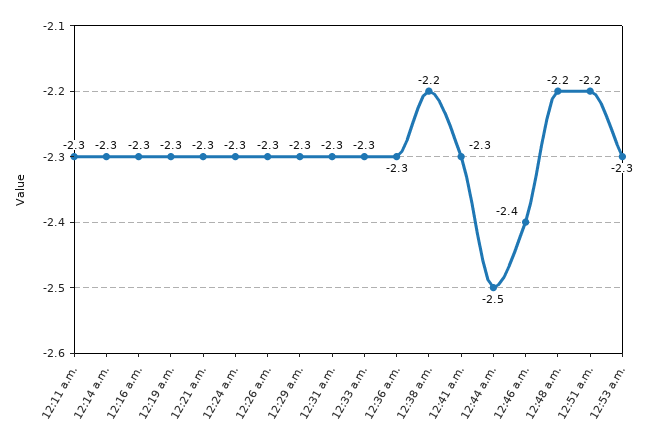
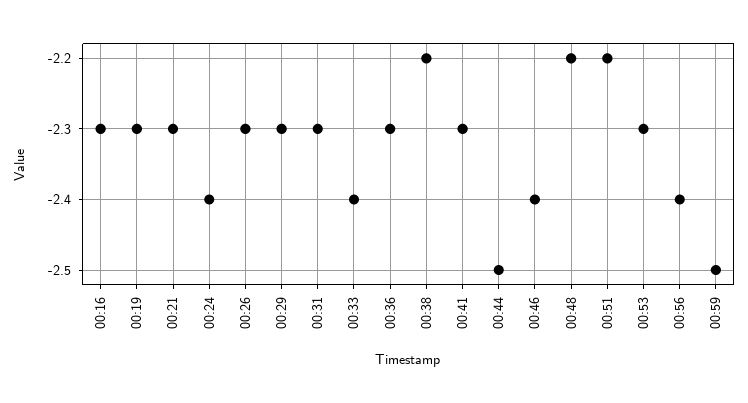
12:11 a.m.: -2.3 -> none
12:14 a.m.: -2.3 -> none
12:24 a.m.: -2.3 -> -2.4
12:33 a.m.: -2.3 -> -2.4
00:56: none -> -2.4
00:59: none -> -2.5

